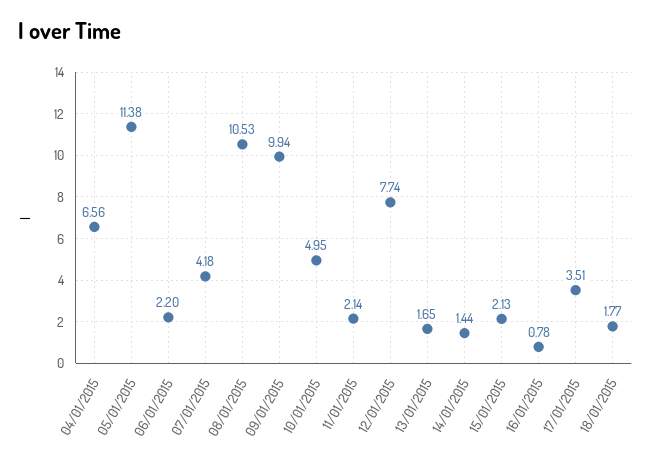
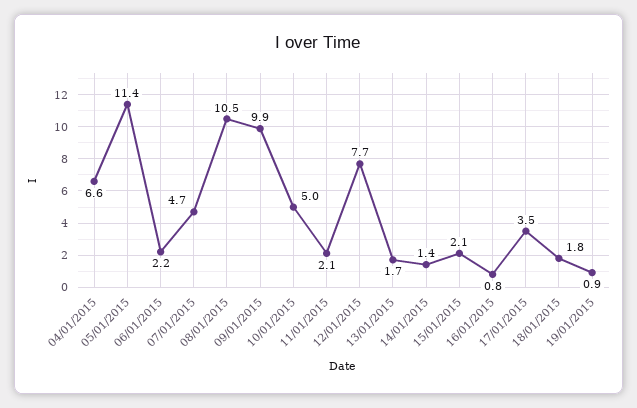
07/01/2015: 4.18 -> 4.7
19/01/2015: none -> 0.9

